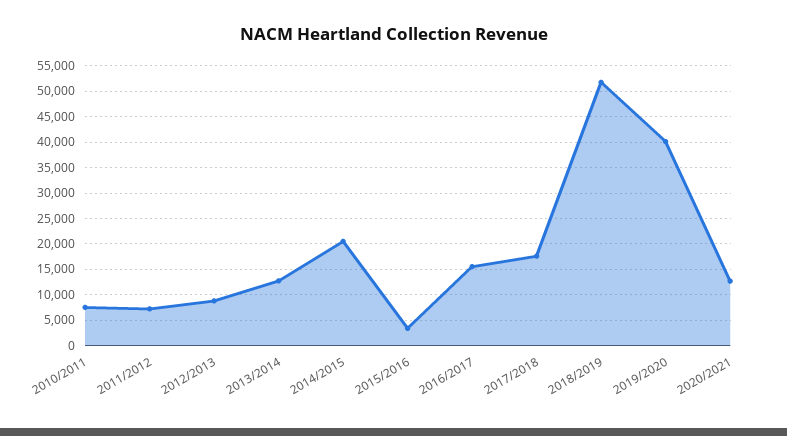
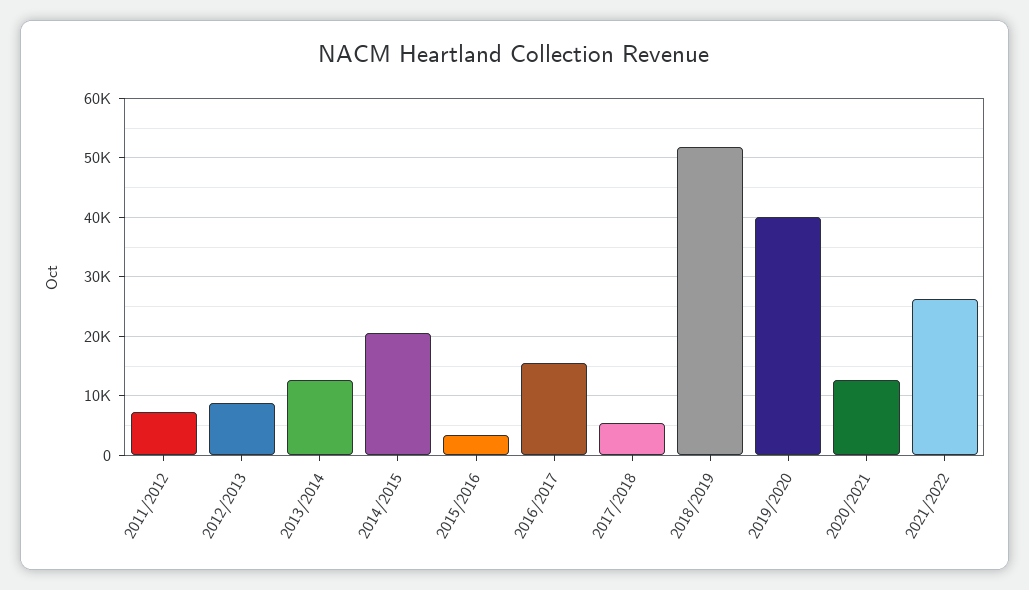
2010/2011: 7500 -> none
2017/2018: 17500 -> 6000
2021/2022: none -> 26000

